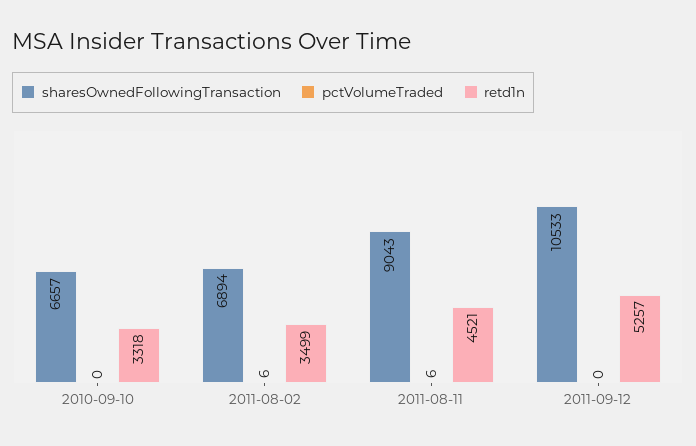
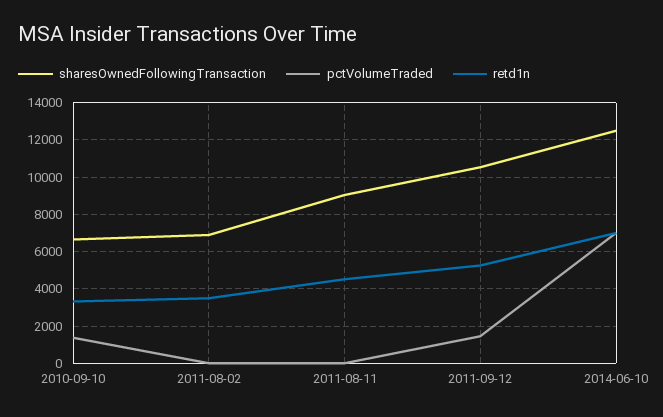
pctVolumeTraded, 2010-09-10: 0 -> 1500
pctVolumeTraded, 2011-09-12: 0 -> 1500
sharesOwnedFollowingTransaction, 2014-06-10: none -> 12500
pctVolumeTraded, 2014-06-10: none -> 7000
retd1n, 2014-06-10: none -> 7000

